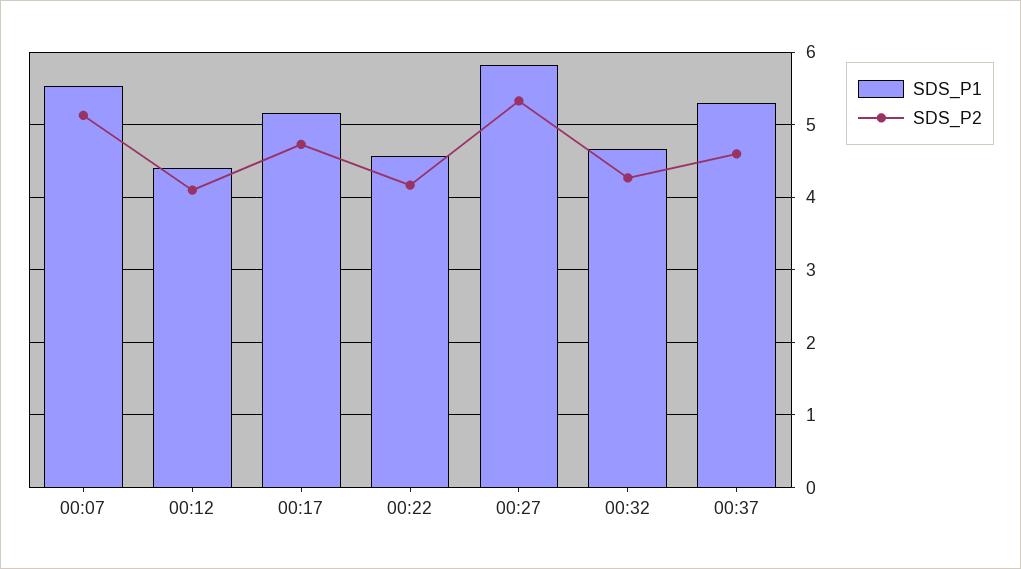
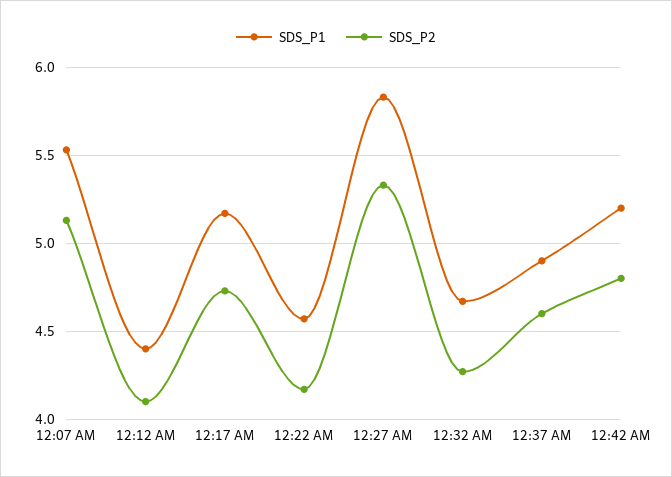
SDS_P1, 00:37: 5.3 -> 4.9
SDS_P1, 12:42 AM: none -> 5.2
SDS_P2, 12:42 AM: none -> 4.8

